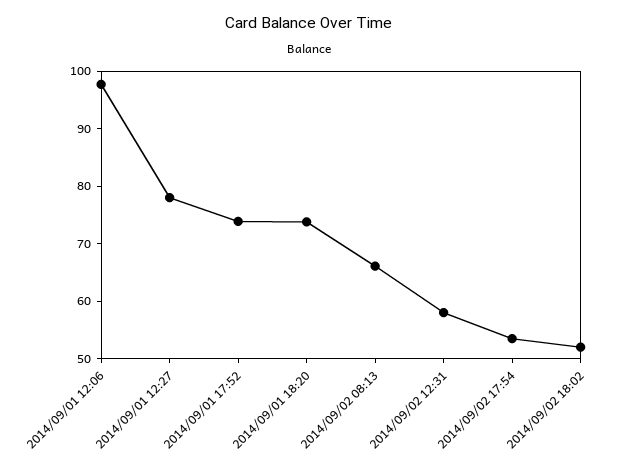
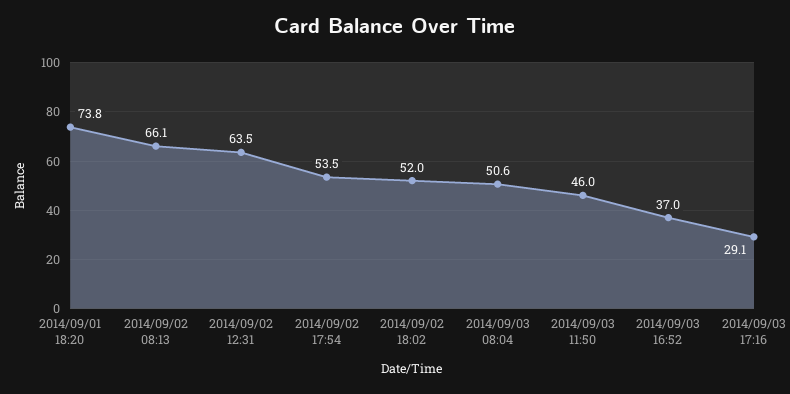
2014/09/01 12:06: 98 -> none
2014/09/01 12:27: 78 -> none
2014/09/01 17:52: 74 -> none
2014/09/02 12:31: 58 -> 63.5
2014/09/03 08:04: none -> 50.6
2014/09/03 11:50: none -> 46
2014/09/03 16:52: none -> 37
2014/09/03 17:16: none -> 29.1

